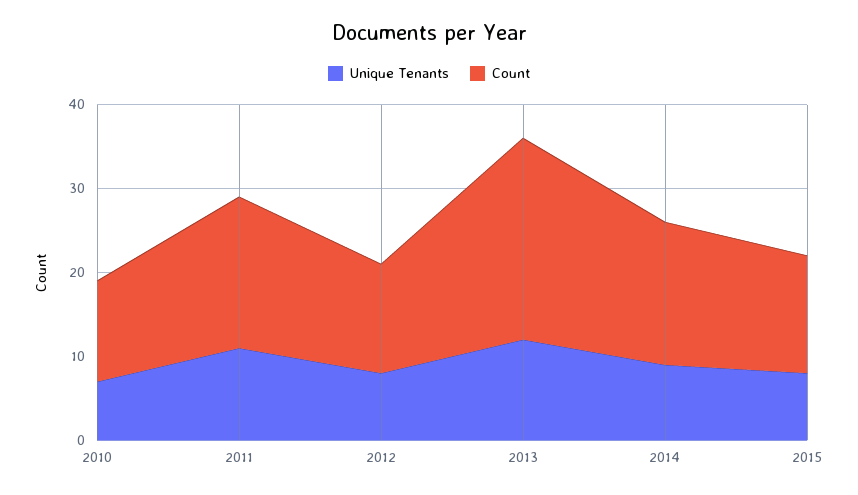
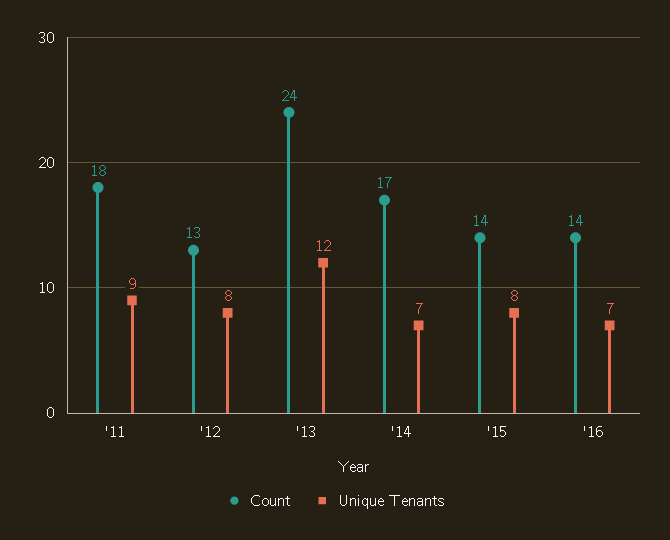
Unique Tenants, 2010: 7 -> none
Count, 2010: 12 -> none
Unique Tenants, 2011: 11 -> 9
Unique Tenants, 2014: 9 -> 7
Count, '16: none -> 14
Unique Tenants, '16: none -> 7

